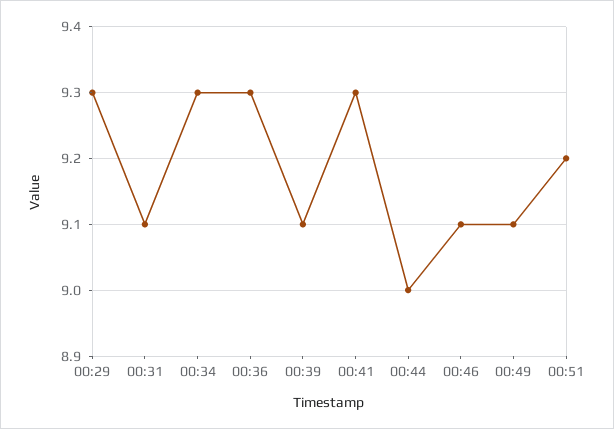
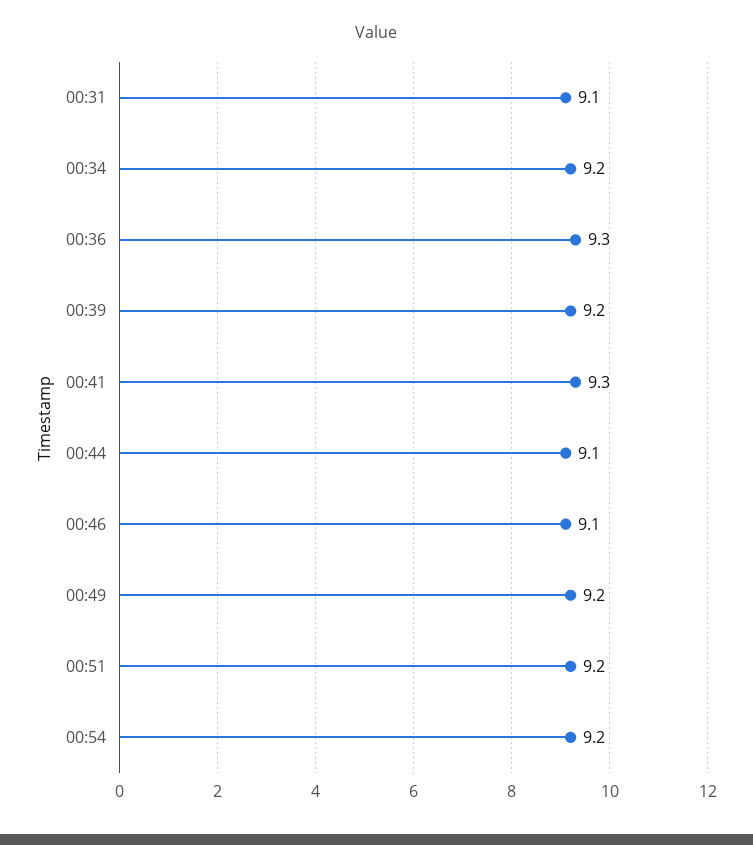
00:29: 9.3 -> none
00:34: 9.3 -> 9.2
00:39: 9.1 -> 9.2
00:44: 9 -> 9.1
00:49: 9.1 -> 9.2
00:54: none -> 9.2

